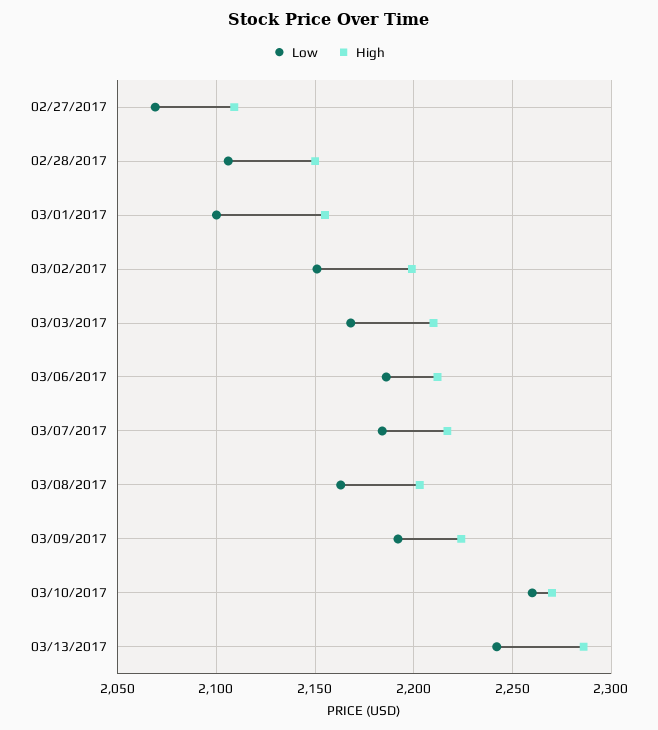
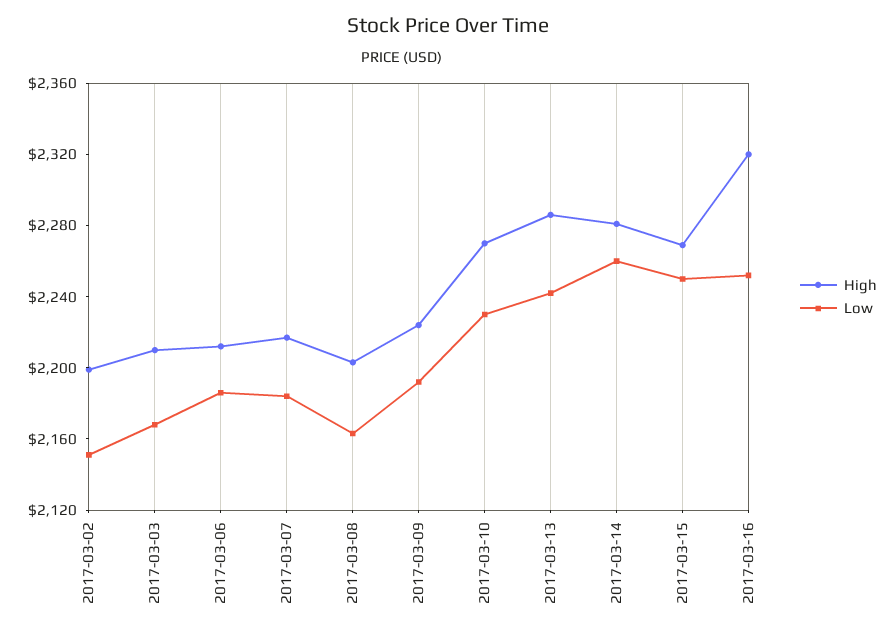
Low, 02/27/2017: 2070 -> none
High, 02/27/2017: 2110 -> none
Low, 02/28/2017: 2105 -> none
High, 02/28/2017: 2150 -> none
Low, 03/01/2017: 2100 -> none
High, 03/01/2017: 2155 -> none
Low, 03/10/2017: 2260 -> 2230
High, 2017-03-14: none -> 2280
Low, 2017-03-14: none -> 2260
High, 2017-03-15: none -> 2270
Low, 2017-03-15: none -> 2250
High, 2017-03-16: none -> 2320
Low, 2017-03-16: none -> 2250

